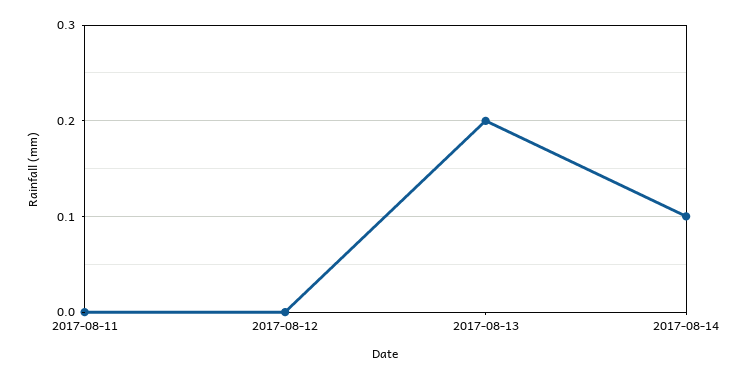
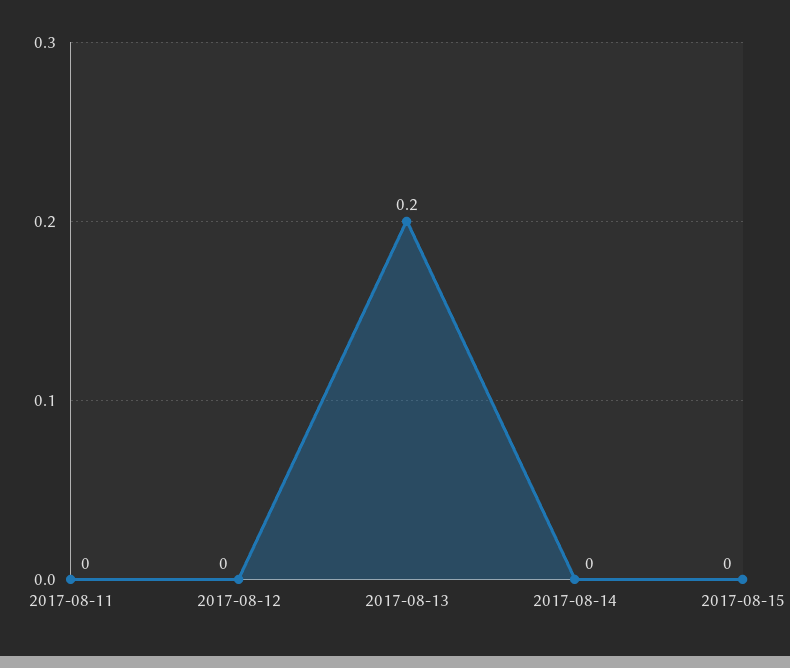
2017-08-14: 0.1 -> 0
2017-08-15: none -> 0

